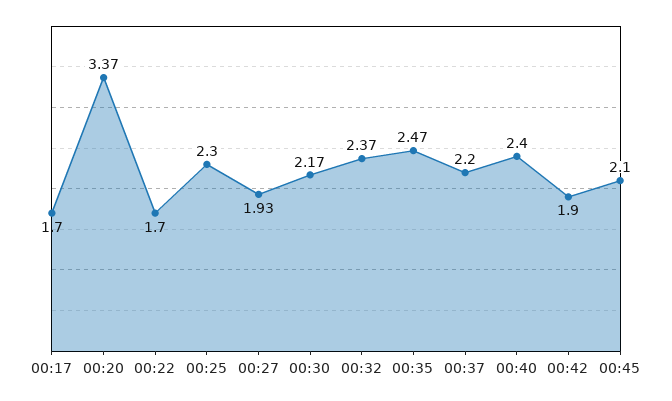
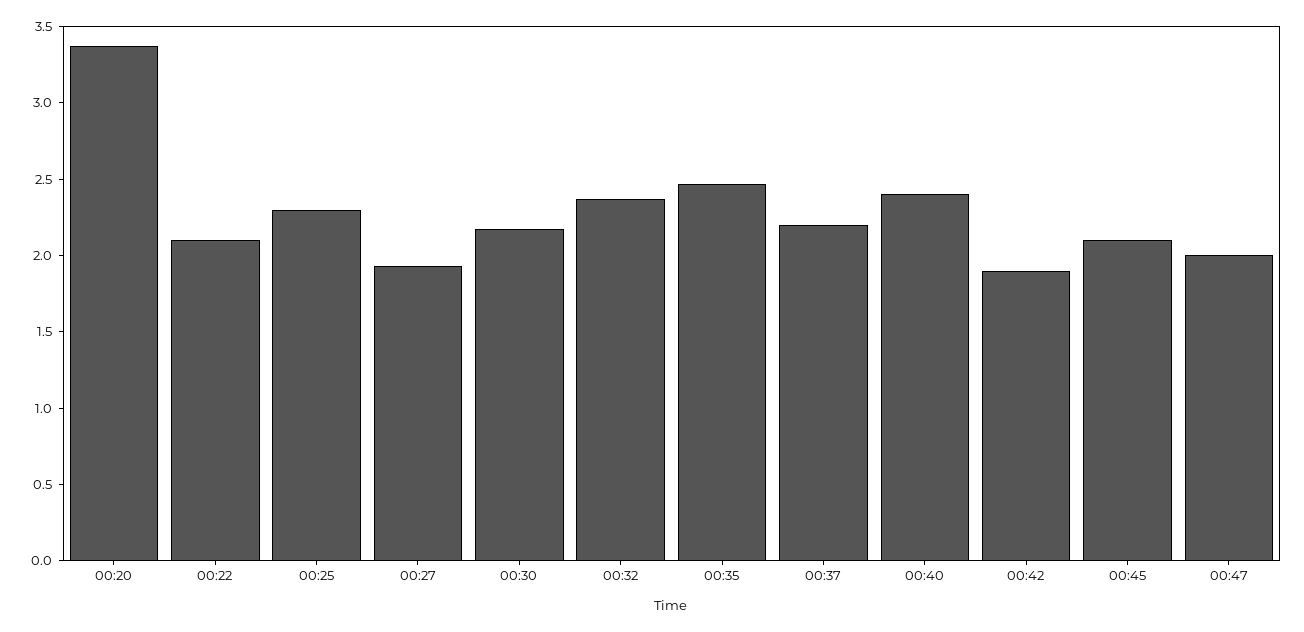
00:17: 1.7 -> none
00:22: 1.7 -> 2.1
00:47: none -> 2

